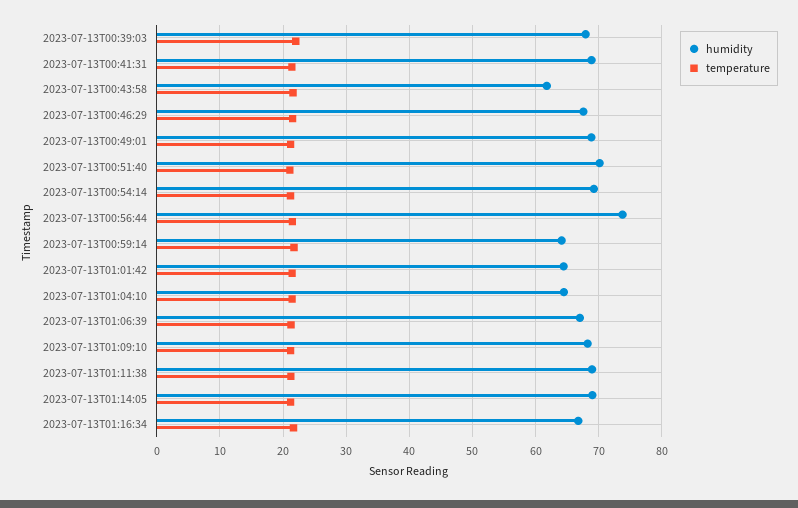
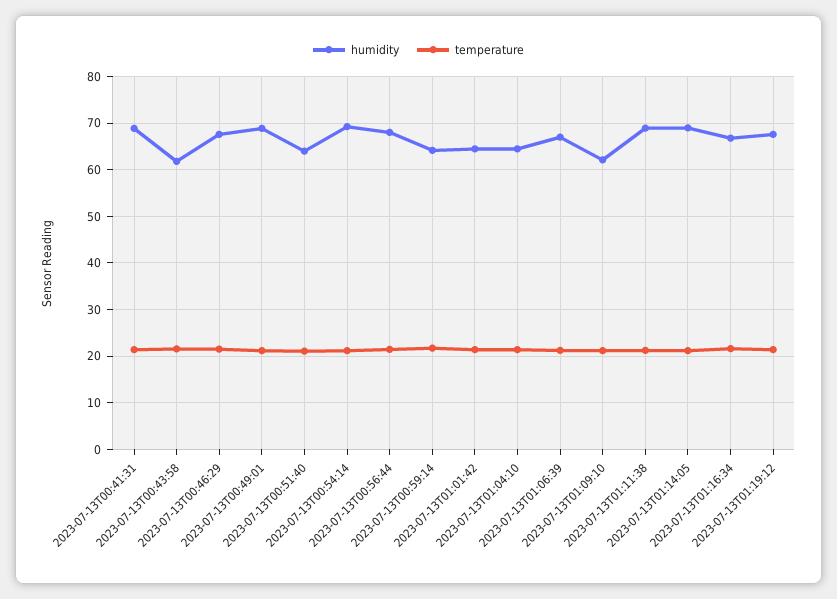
humidity, 2023-07-13T00:39:03: 68 -> none
temperature, 2023-07-13T00:39:03: 22 -> none
humidity, 2023-07-13T00:51:40: 70 -> 64
humidity, 2023-07-13T00:56:44: 74 -> 68
humidity, 2023-07-13T01:09:10: 68 -> 62
humidity, 2023-07-13T01:19:12: none -> 68
temperature, 2023-07-13T01:19:12: none -> 22

